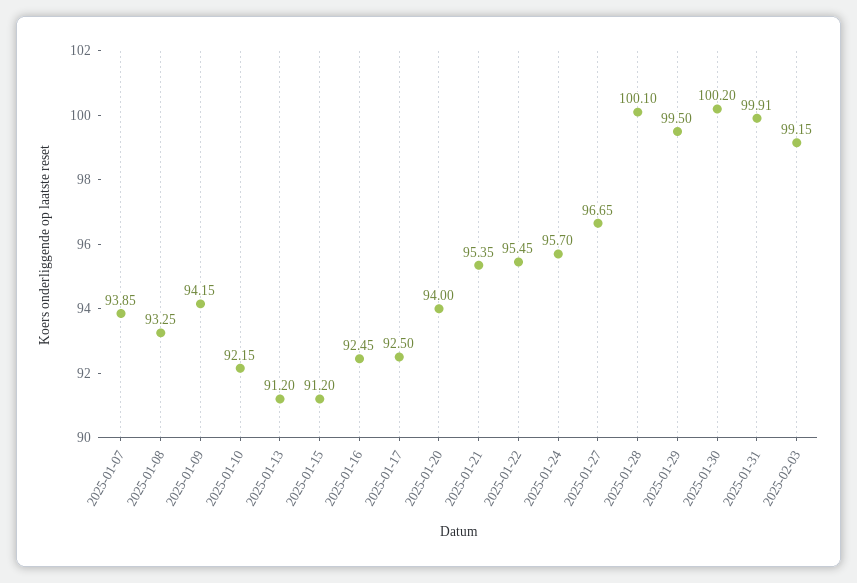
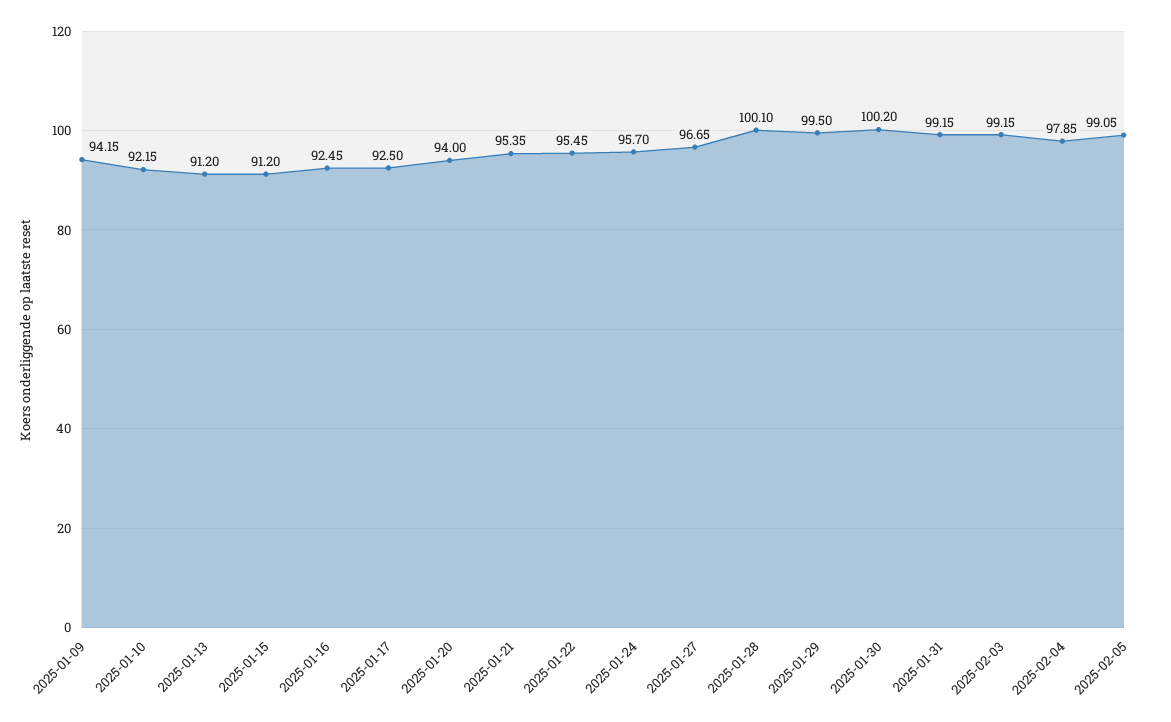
2025-01-07: 93.85 -> none
2025-01-08: 93.25 -> none
2025-01-31: 99.91 -> 99.15
2025-02-04: none -> 97.85
2025-02-05: none -> 99.05

